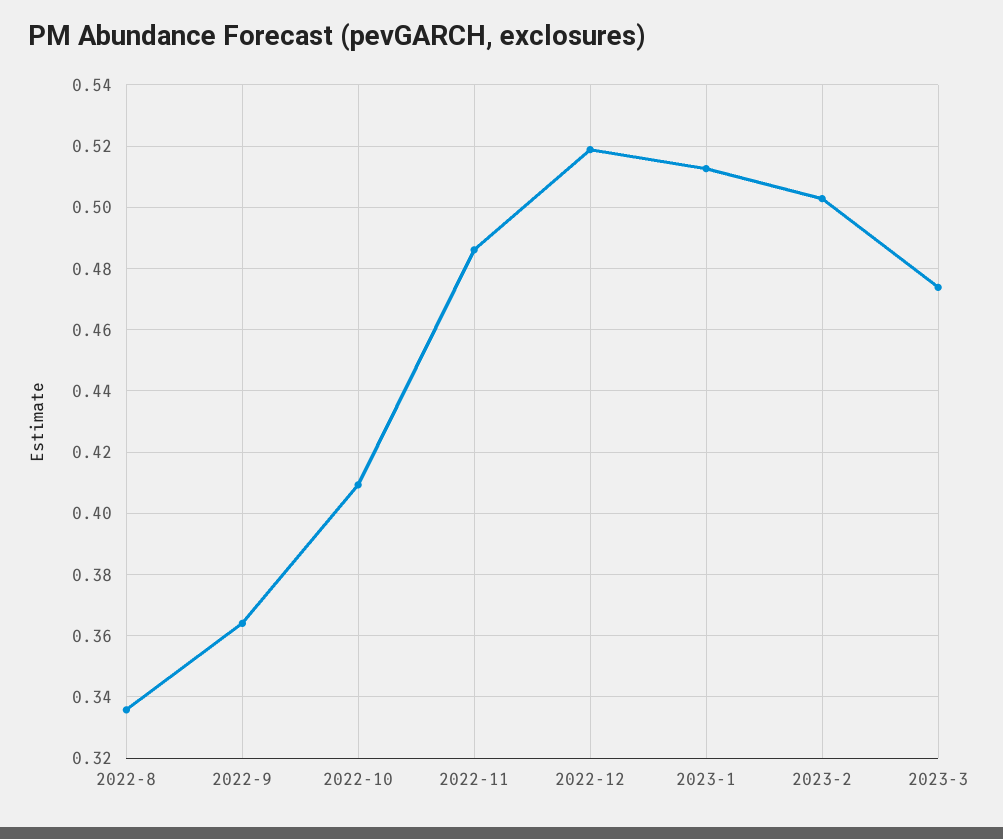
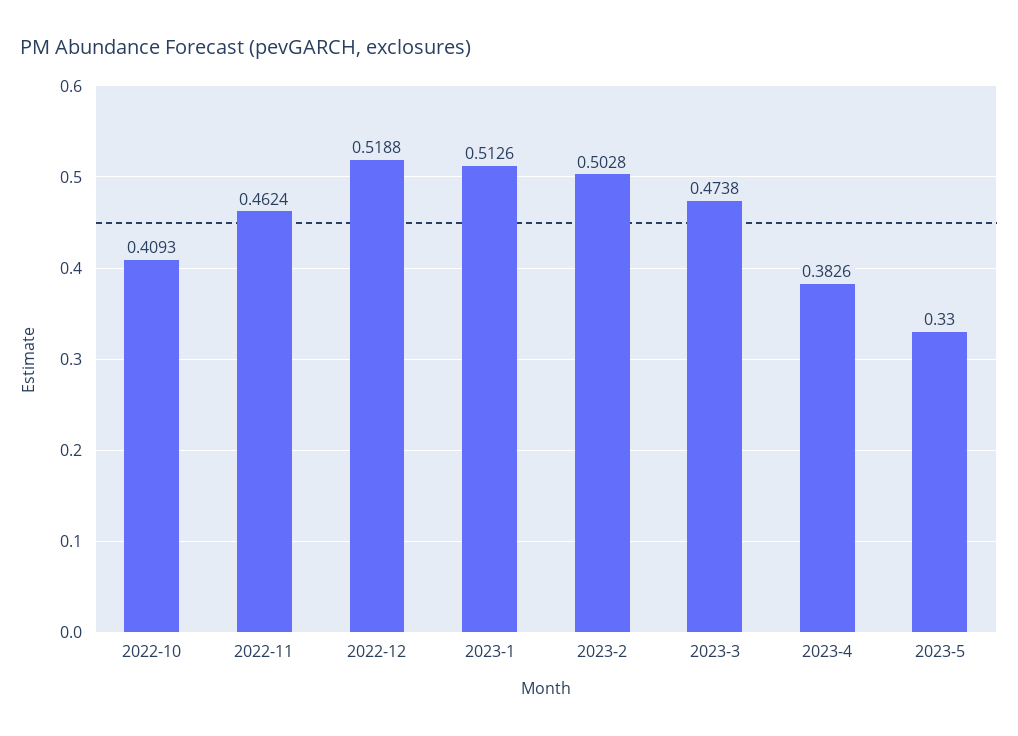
2022-8: 0.336 -> none
2022-9: 0.364 -> none
2022-11: 0.486 -> 0.4624
2023-4: none -> 0.3826
2023-5: none -> 0.33

